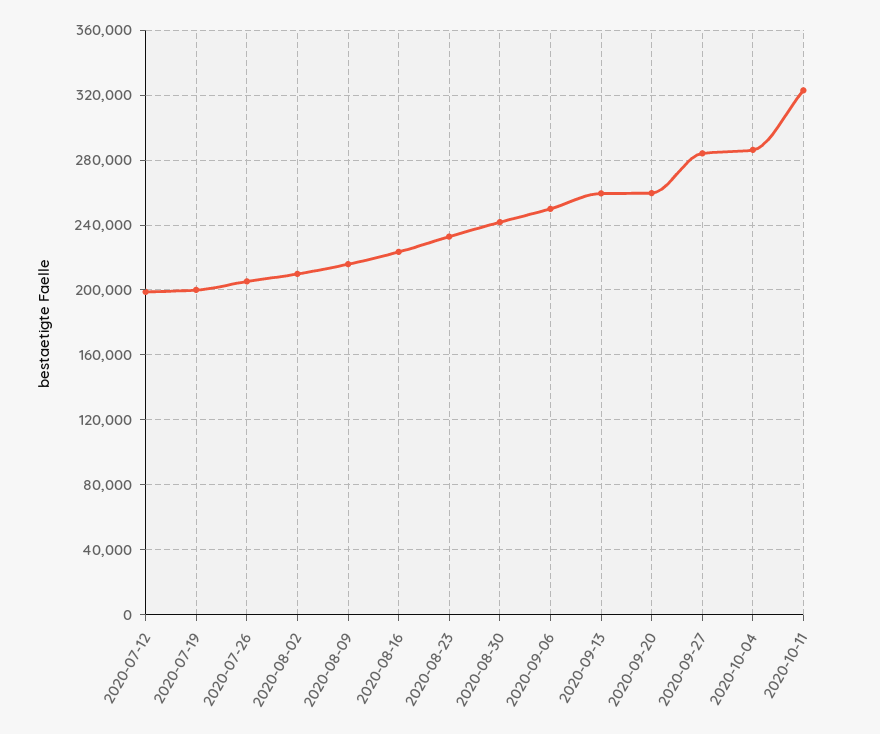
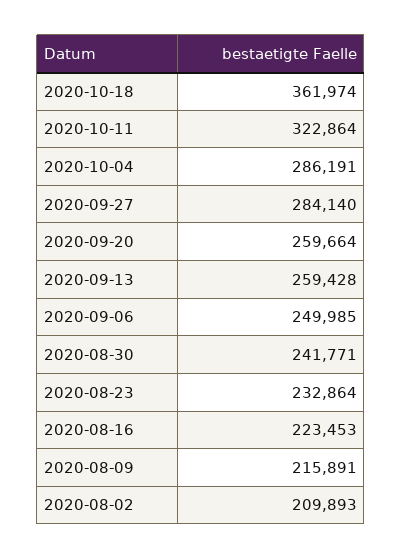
2020-07-12: 200000 -> none
2020-07-19: 200000 -> none
2020-07-26: 205000 -> none
2020-10-18: none -> 361974

